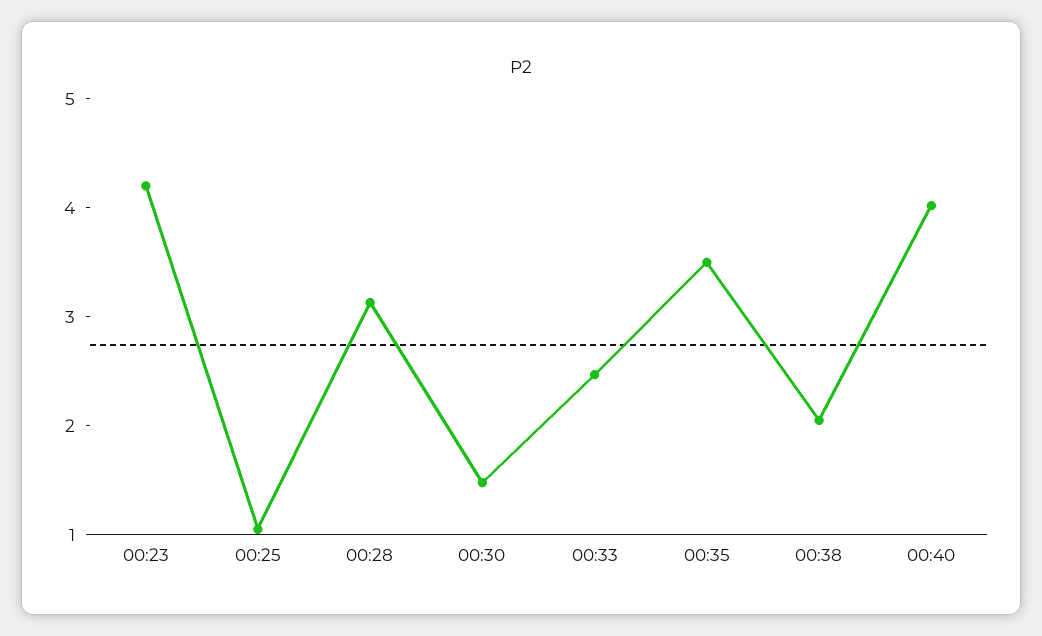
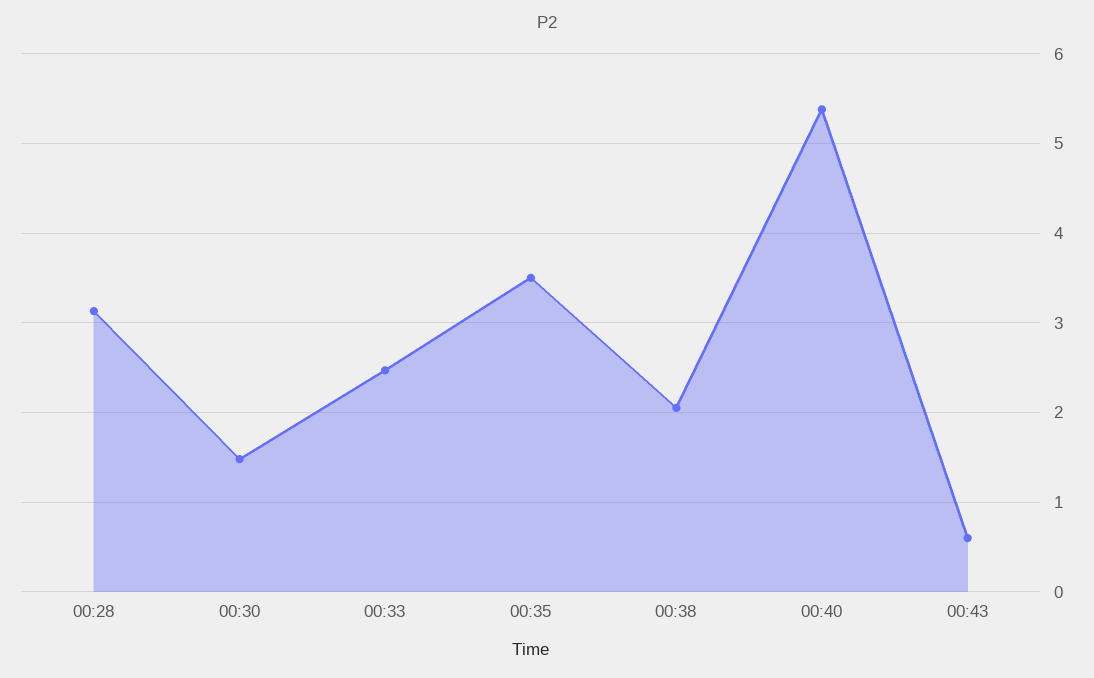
00:23: 4.2 -> none
00:25: 1 -> none
00:40: 4 -> 5.4
00:43: none -> 0.6

